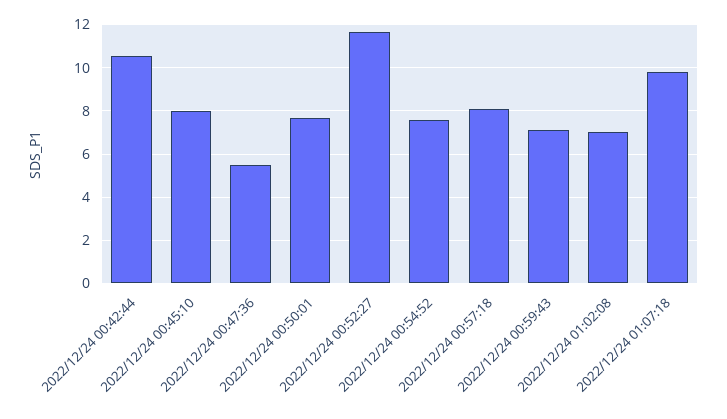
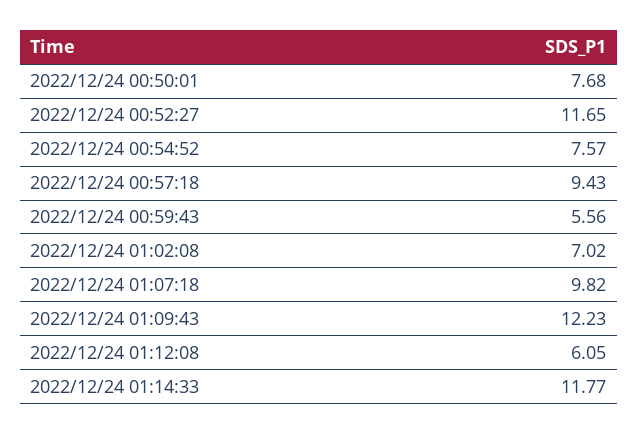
2022/12/24 00:42:44: 10.5 -> none
2022/12/24 00:45:10: 8 -> none
2022/12/24 00:47:36: 5.5 -> none
2022/12/24 00:57:18: 8 -> 9.43
2022/12/24 00:59:43: 7 -> 5.56
2022/12/24 01:09:43: none -> 12.23
2022/12/24 01:12:08: none -> 6.05
2022/12/24 01:14:33: none -> 11.77

